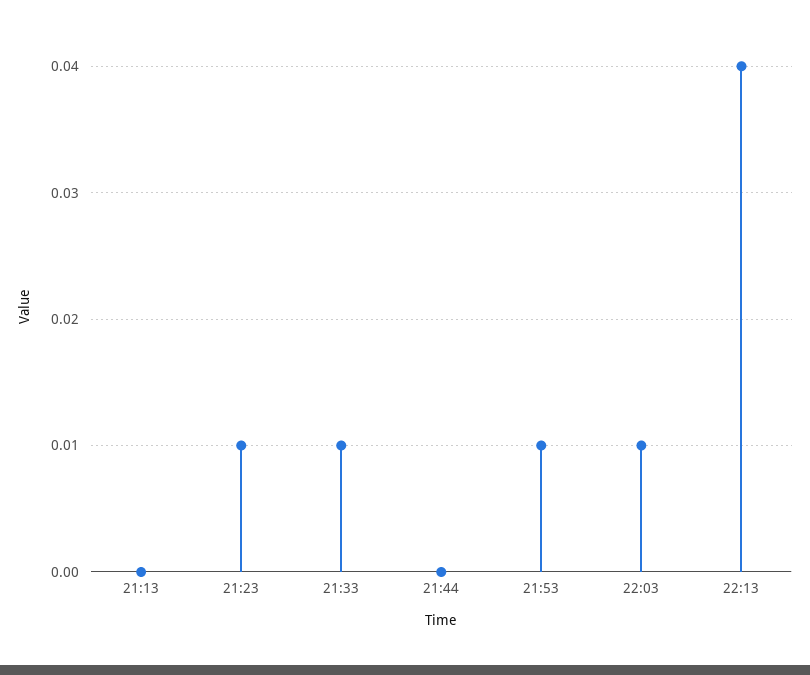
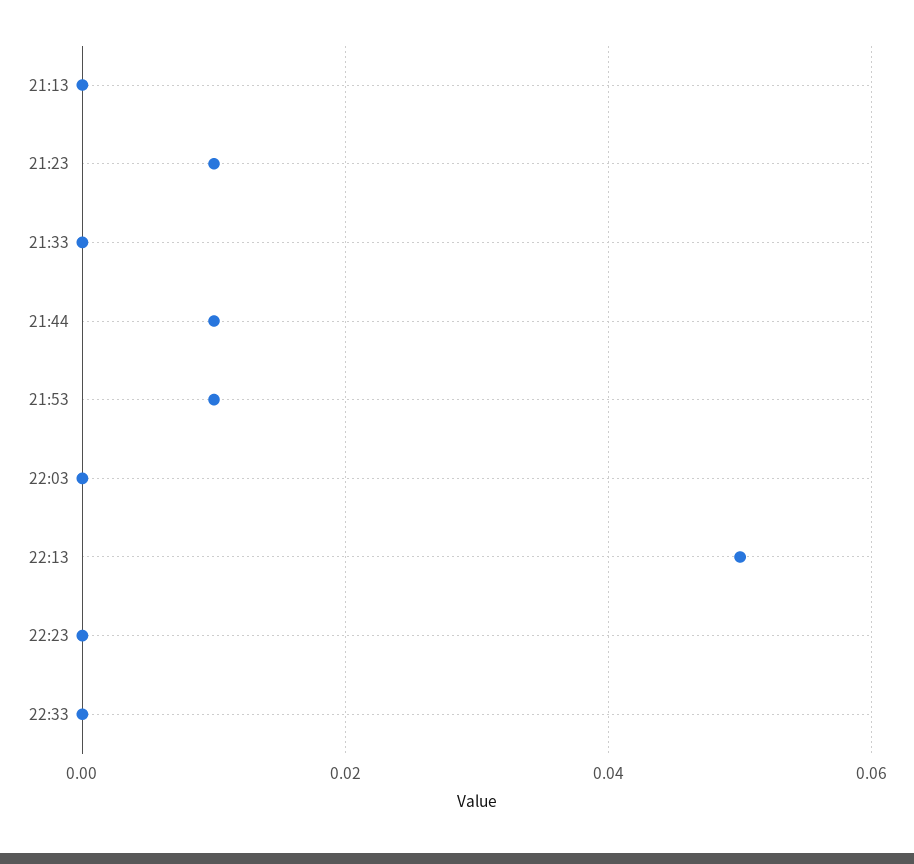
21:33: 0.01 -> 0
21:44: 0 -> 0.01
22:03: 0.01 -> 0
22:13: 0.04 -> 0.05
22:23: none -> 0
22:33: none -> 0

